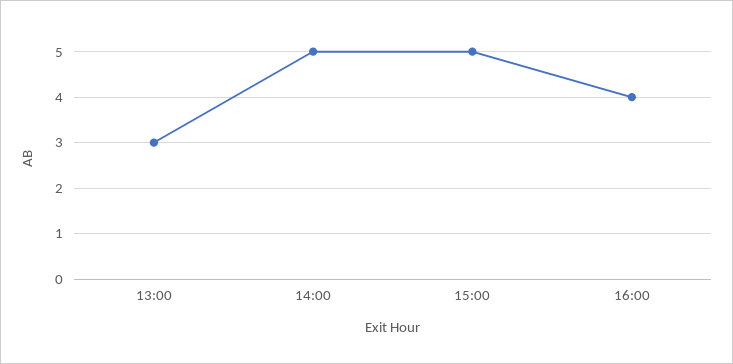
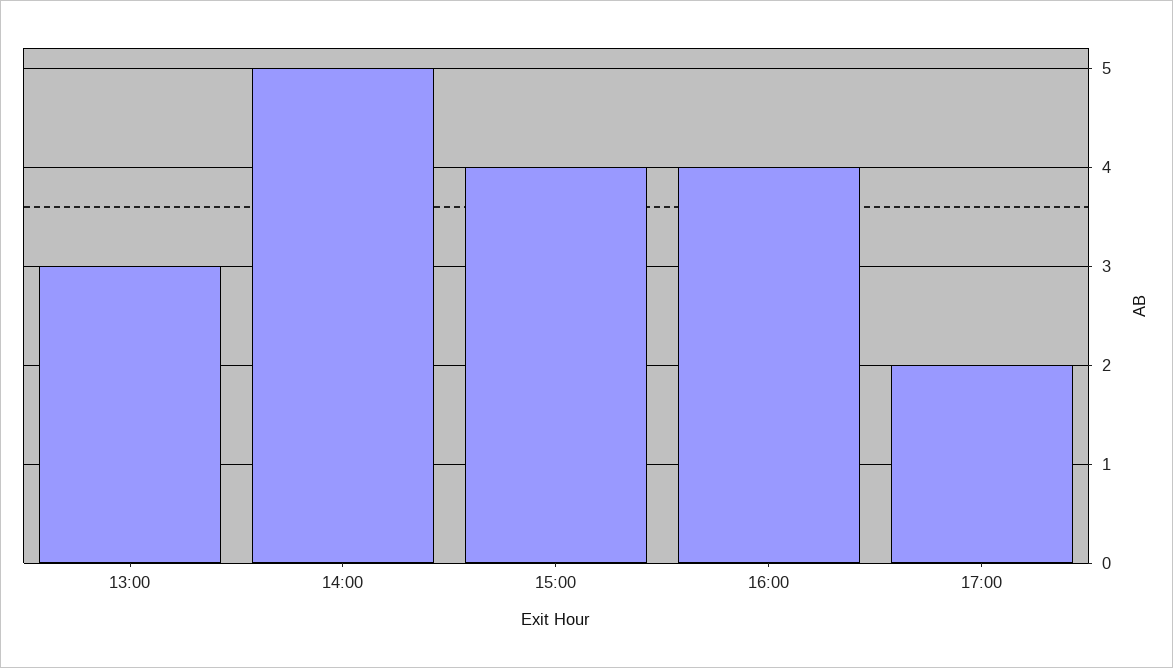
15:00: 5 -> 4
17:00: none -> 2

